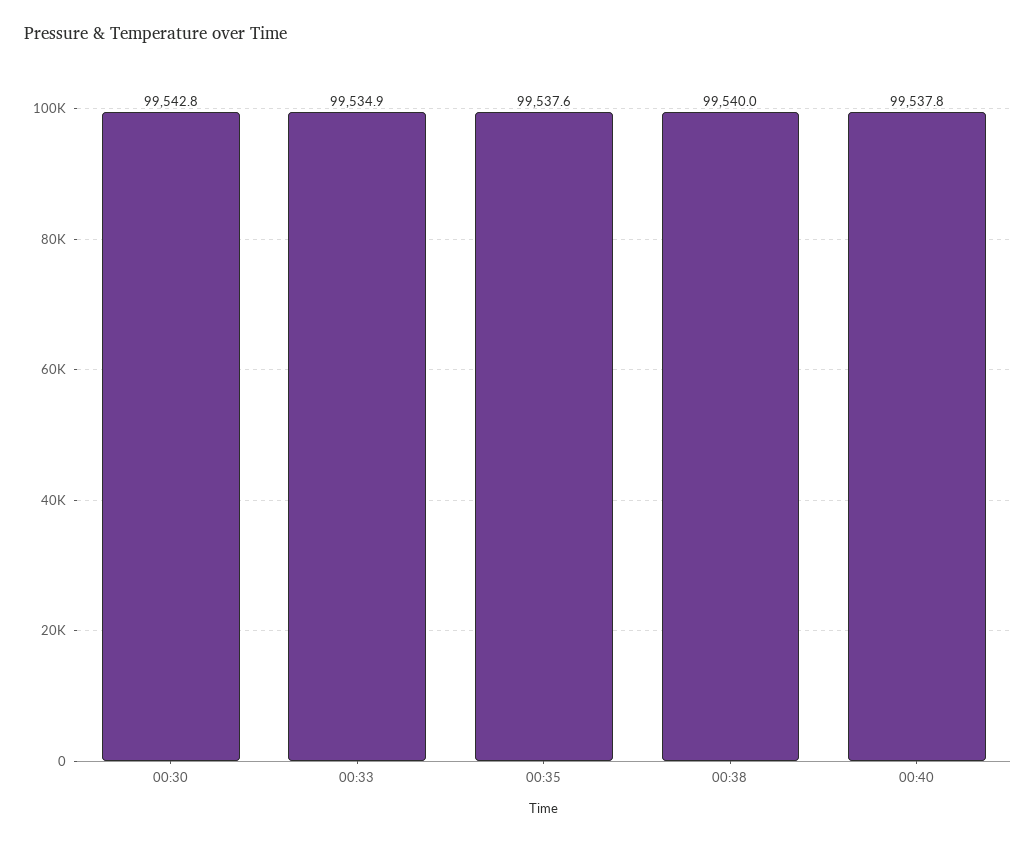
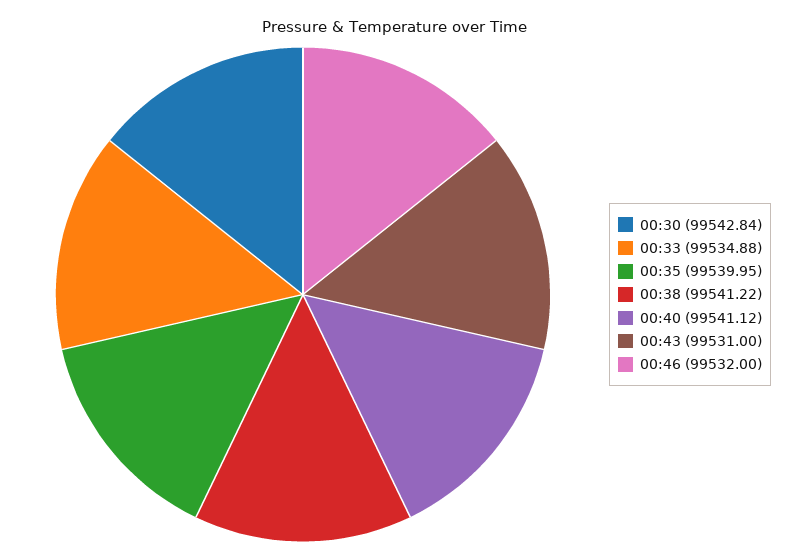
00:35: 99537.6 -> 99539.95
00:38: 99540 -> 99541.22
00:40: 99537.8 -> 99541.12
00:43: none -> 99531
00:46: none -> 99532

